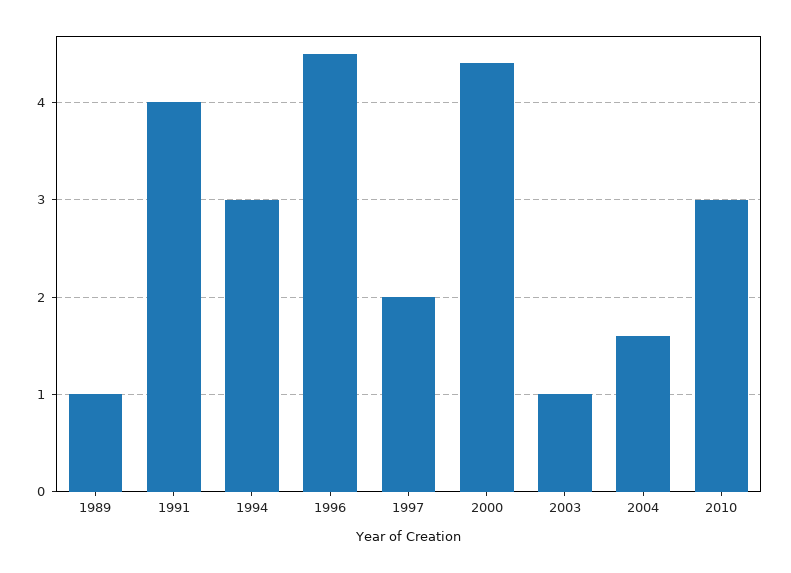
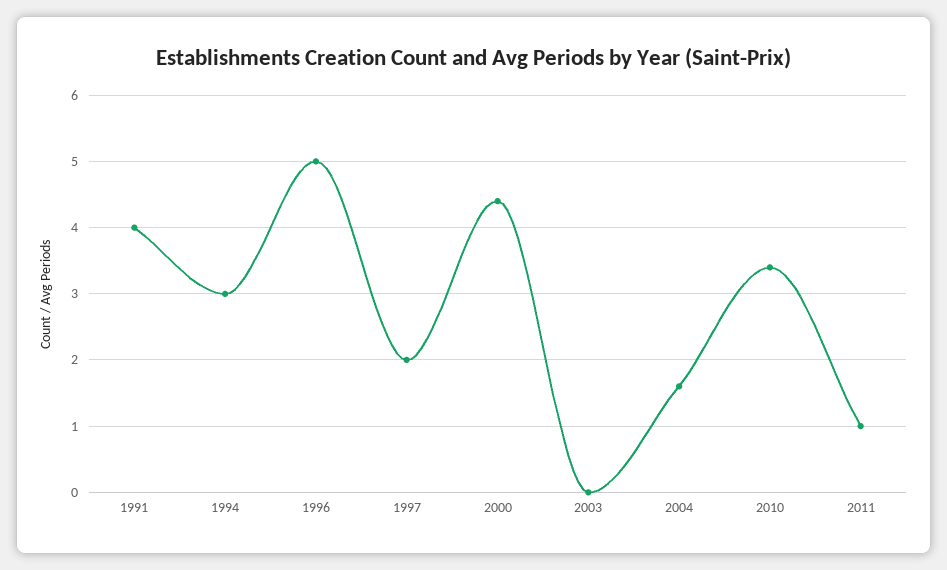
1989: 1 -> none
1996: 4.5 -> 5
2003: 1 -> 0
2010: 3 -> 3.4
2011: none -> 1

